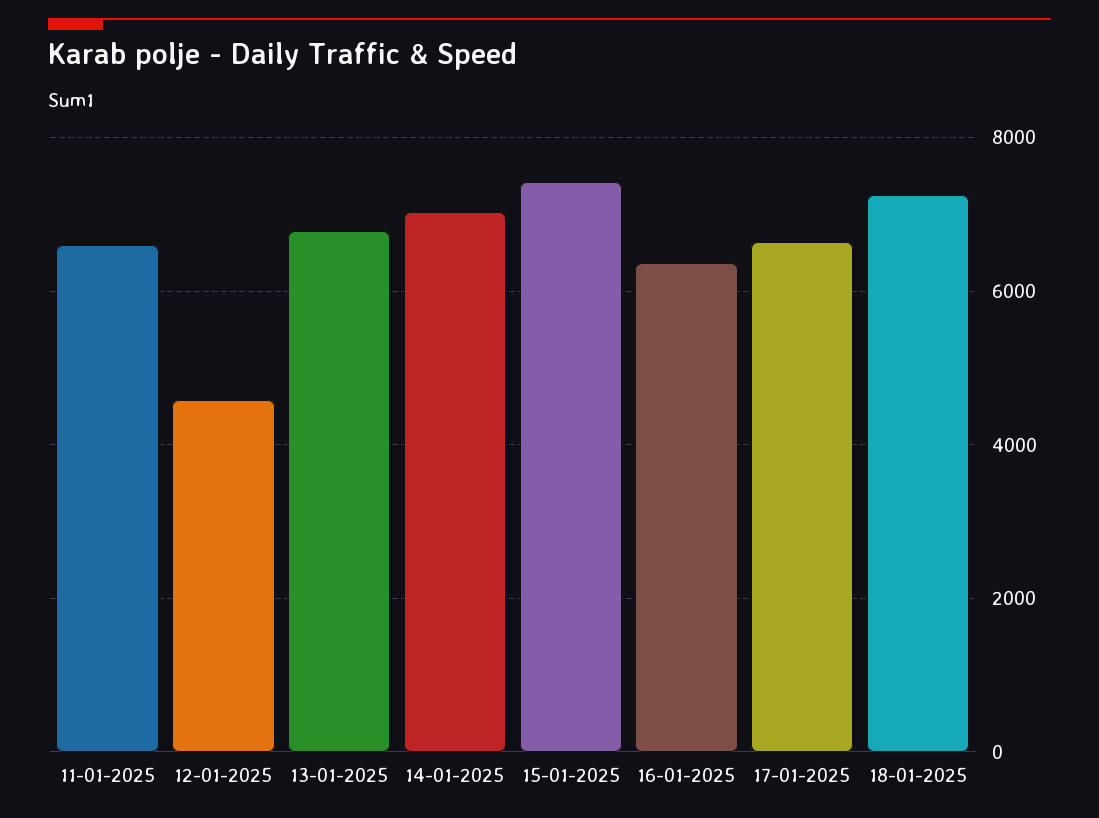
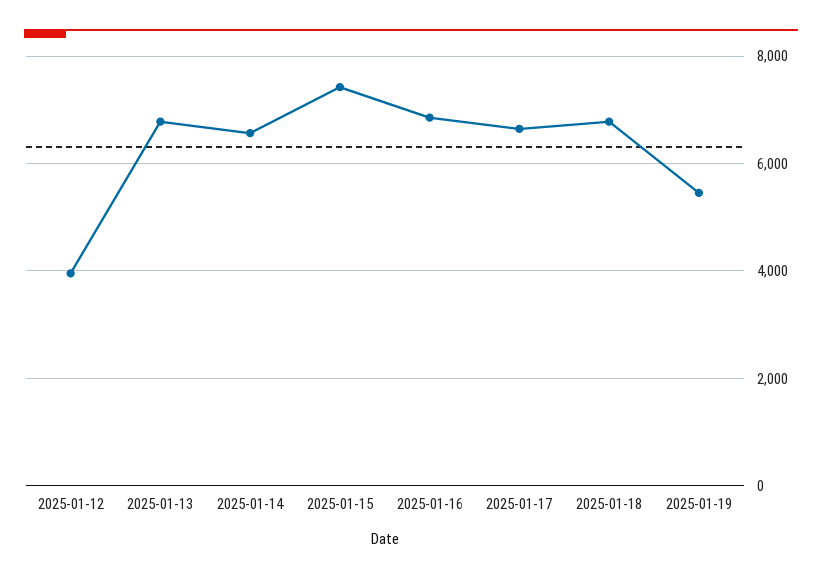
11-01-2025: 6600 -> none
12-01-2025: 4600 -> 4000
14-01-2025: 7000 -> 6600
16-01-2025: 6400 -> 6800
18-01-2025: 7200 -> 6800
2025-01-19: none -> 5400

